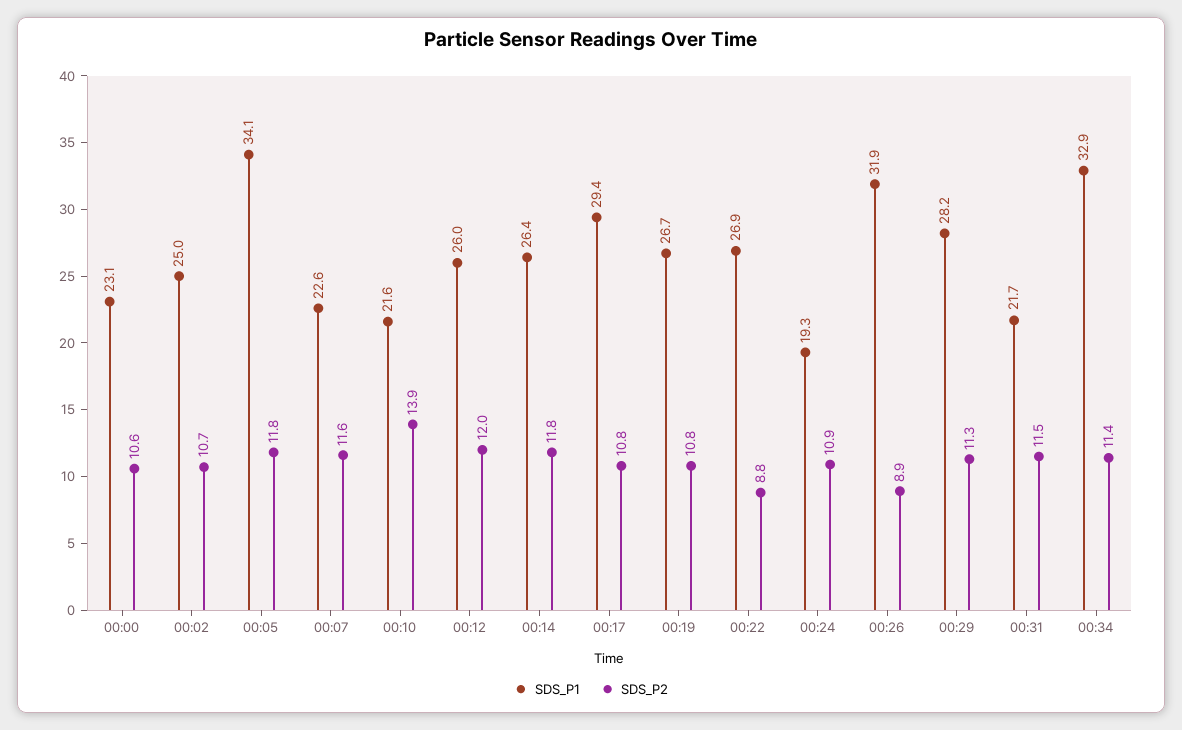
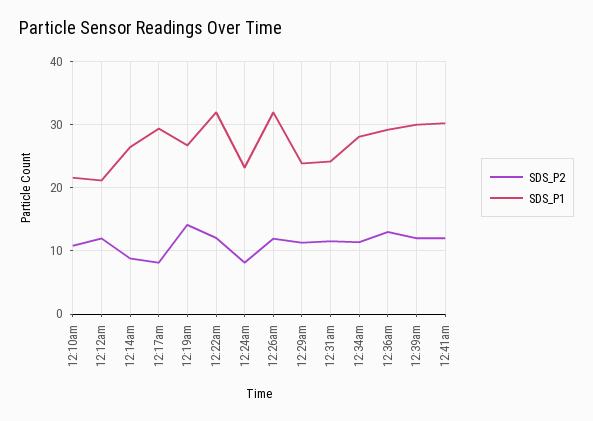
SDS_P1, 00:00: 23.1 -> none
SDS_P2, 00:00: 10.6 -> none
SDS_P1, 00:02: 25 -> none
SDS_P2, 00:02: 10.7 -> none
SDS_P1, 00:05: 34.1 -> none
SDS_P2, 00:05: 11.8 -> none
SDS_P1, 00:07: 22.6 -> none
SDS_P2, 00:07: 11.6 -> none
SDS_P2, 00:10: 13.9 -> 11
SDS_P1, 00:12: 26 -> 21
SDS_P2, 00:14: 11.8 -> 9
SDS_P2, 00:17: 10.8 -> 8
SDS_P2, 00:19: 10.8 -> 14
SDS_P1, 00:22: 26.9 -> 32
SDS_P2, 00:22: 8.8 -> 12
SDS_P1, 00:24: 19.3 -> 23
SDS_P2, 00:24: 10.9 -> 8
SDS_P2, 00:26: 8.9 -> 12
SDS_P1, 00:29: 28.2 -> 24
SDS_P1, 00:31: 21.7 -> 24
SDS_P1, 00:34: 32.9 -> 28
SDS_P2, 12:36am: none -> 13
SDS_P1, 12:36am: none -> 29
SDS_P2, 12:39am: none -> 12
SDS_P1, 12:39am: none -> 30
SDS_P2, 12:41am: none -> 12
SDS_P1, 12:41am: none -> 30

